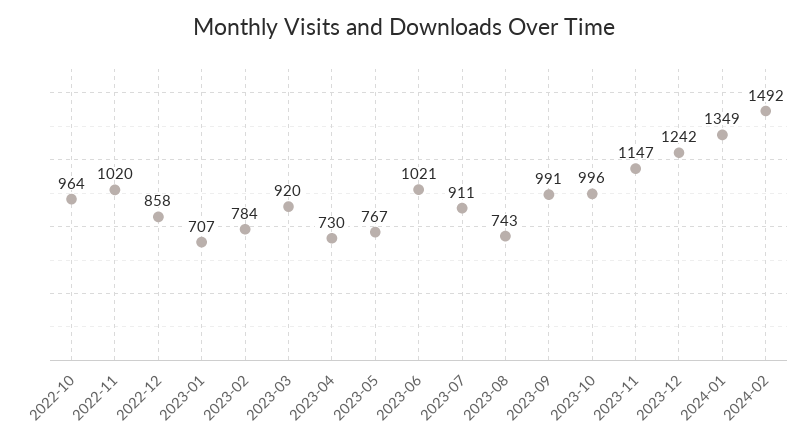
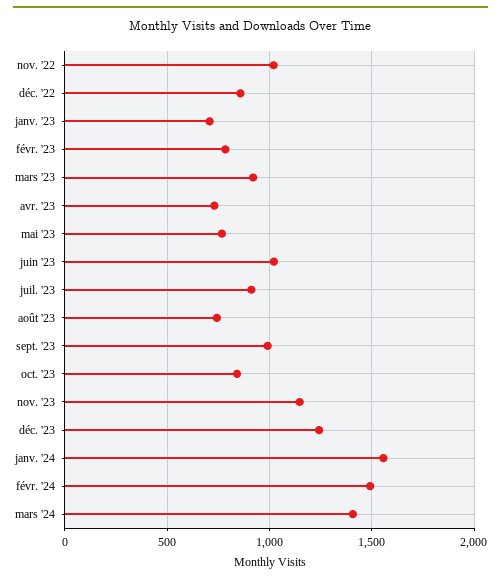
2022-10: 964 -> none
2023-10: 996 -> 850
2024-01: 1349 -> 1550
mars '24: none -> 1400

